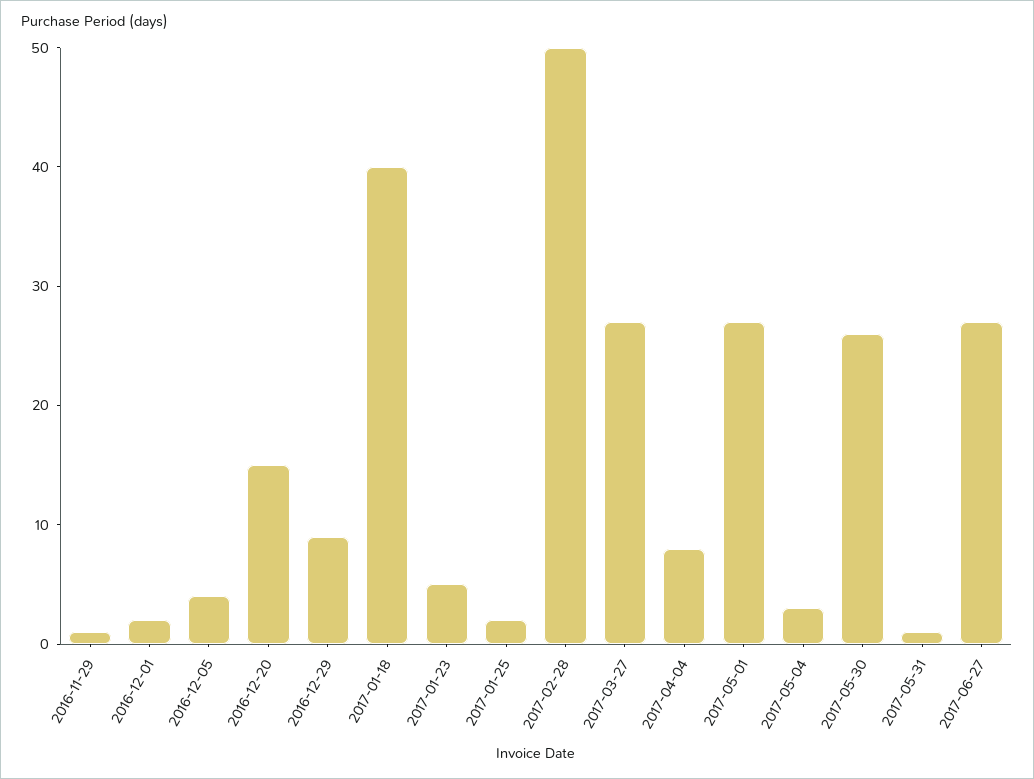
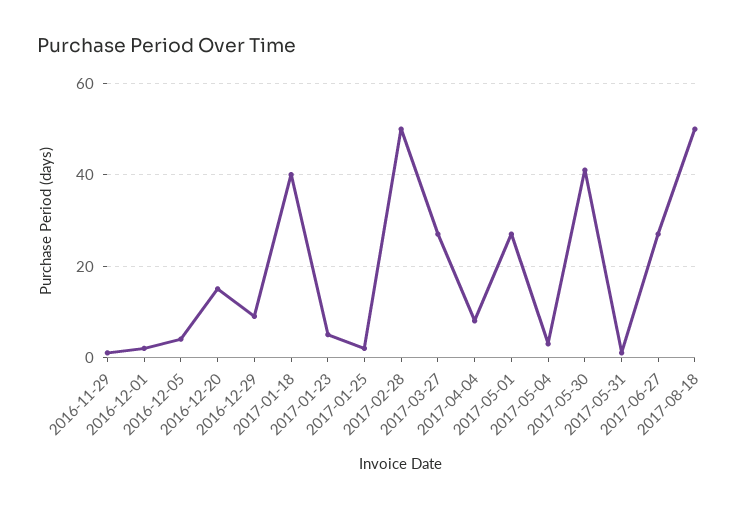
2017-05-30: 26 -> 40
2017-08-18: none -> 50

